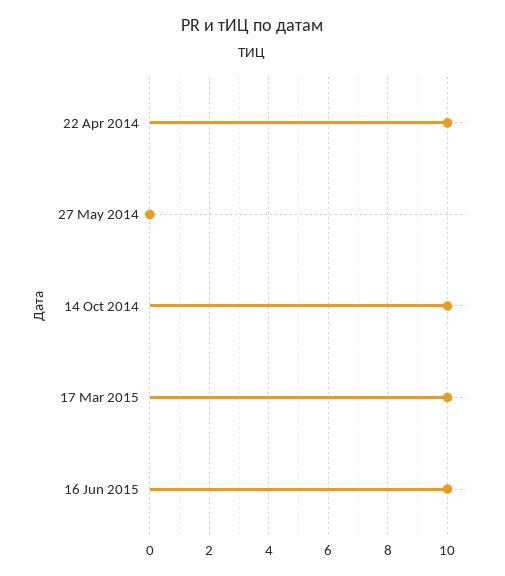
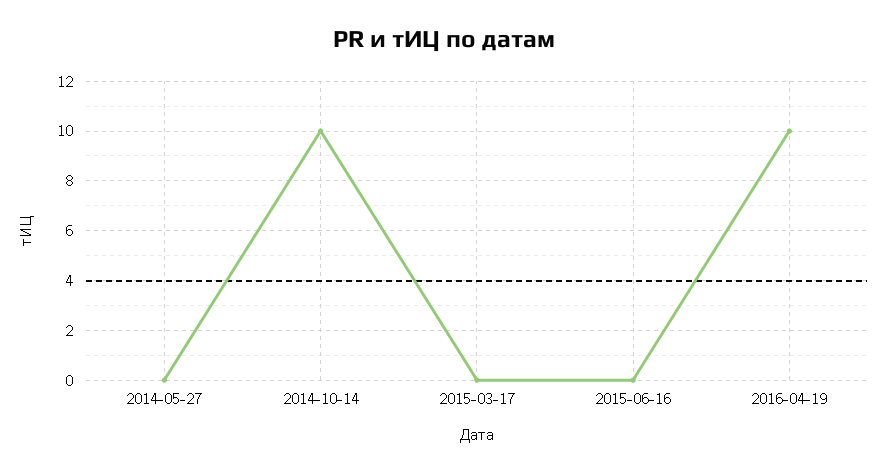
22 Apr 2014: 10 -> none
17 Mar 2015: 10 -> 0
16 Jun 2015: 10 -> 0
2016-04-19: none -> 10

